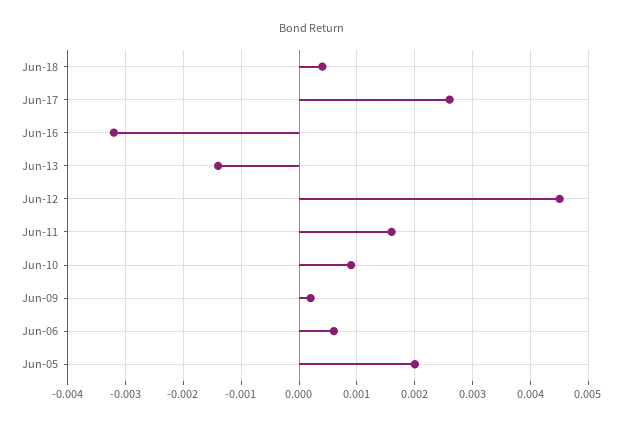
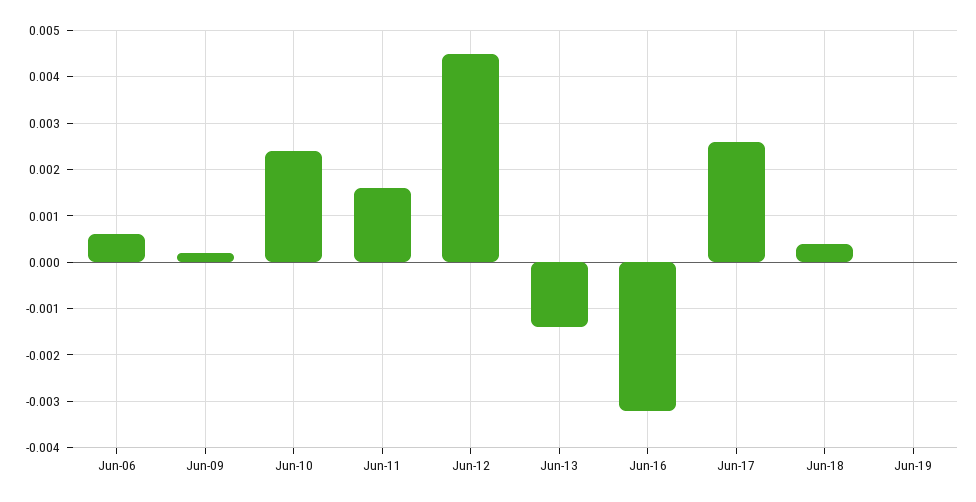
Jun-10: 0.001 -> 0.0025
Jun-05: 0.002 -> none
Jun-19: none -> 0

